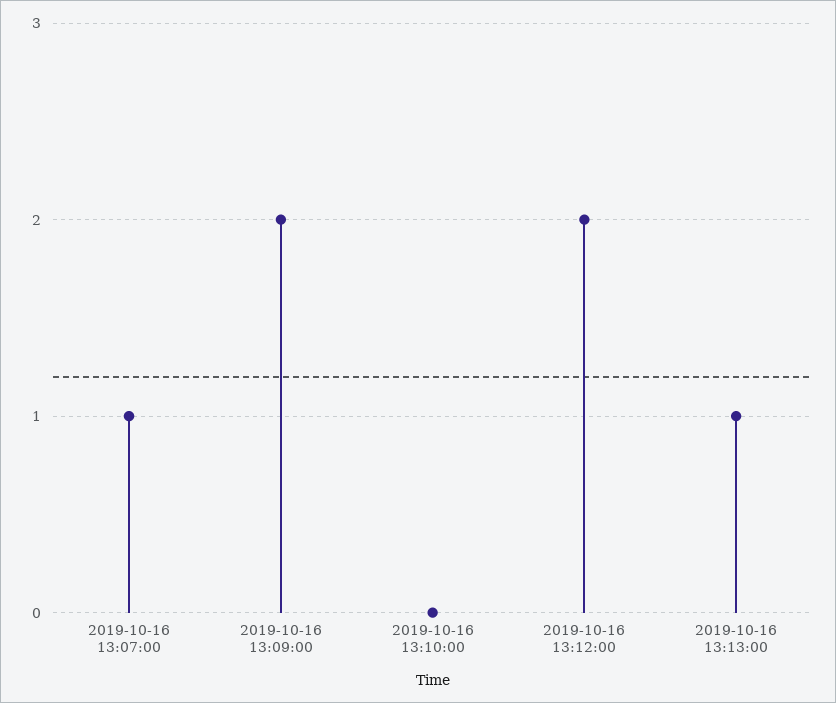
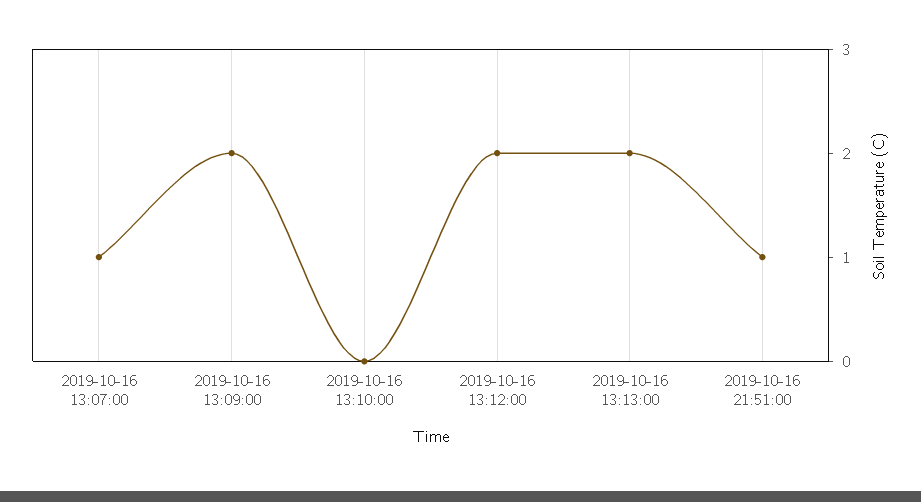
2019-10-16 13:13:00: 1 -> 2
2019-10-16 21:51:00: none -> 1

